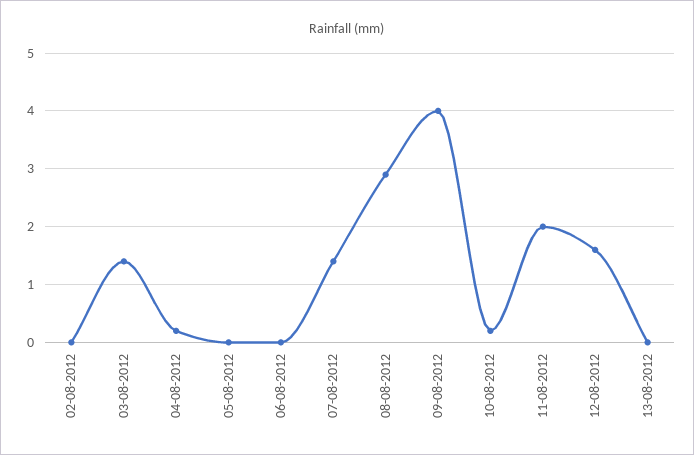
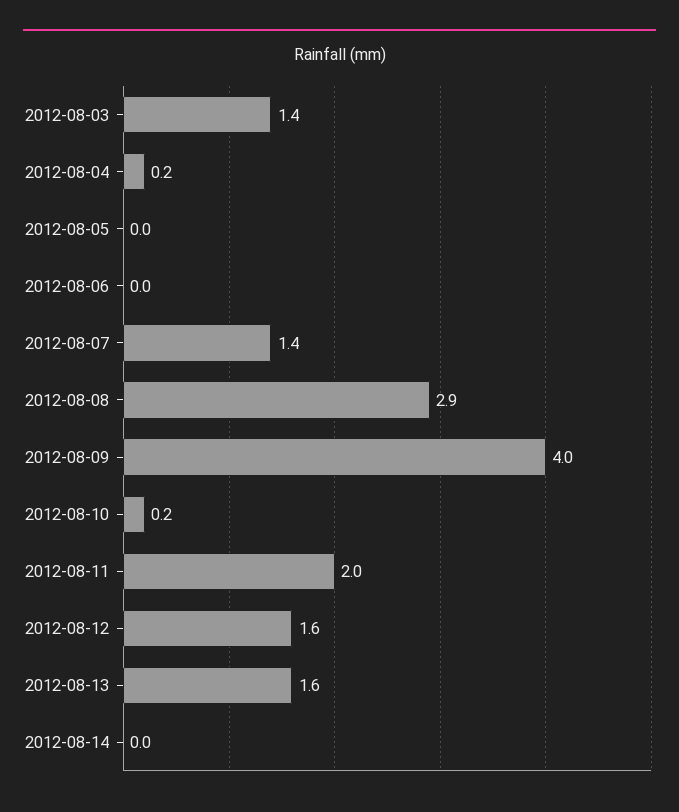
02-08-2012: 0 -> none
13-08-2012: 0 -> 1.6
2012-08-14: none -> 0

